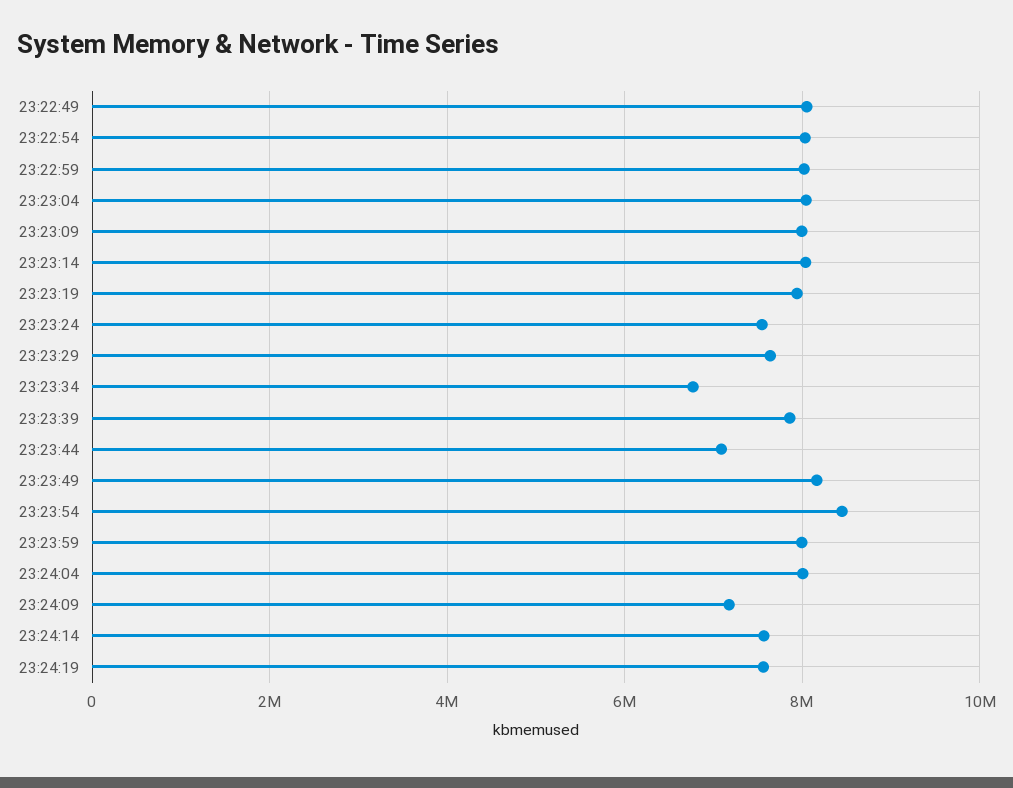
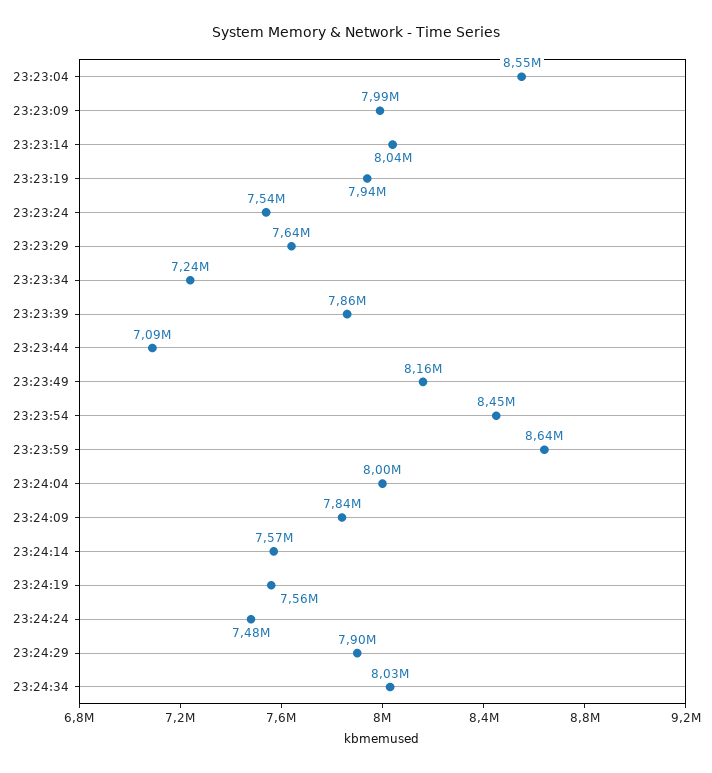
23:22:49: 8000000 -> none
23:22:54: 8000000 -> none
23:22:59: 8000000 -> none
23:23:04: 8000000 -> 8550000
23:23:34: 6800000 -> 7240000
23:23:59: 8000000 -> 8640000
23:24:09: 7200000 -> 7840000
23:24:24: none -> 7480000
23:24:29: none -> 7900000
23:24:34: none -> 8030000

